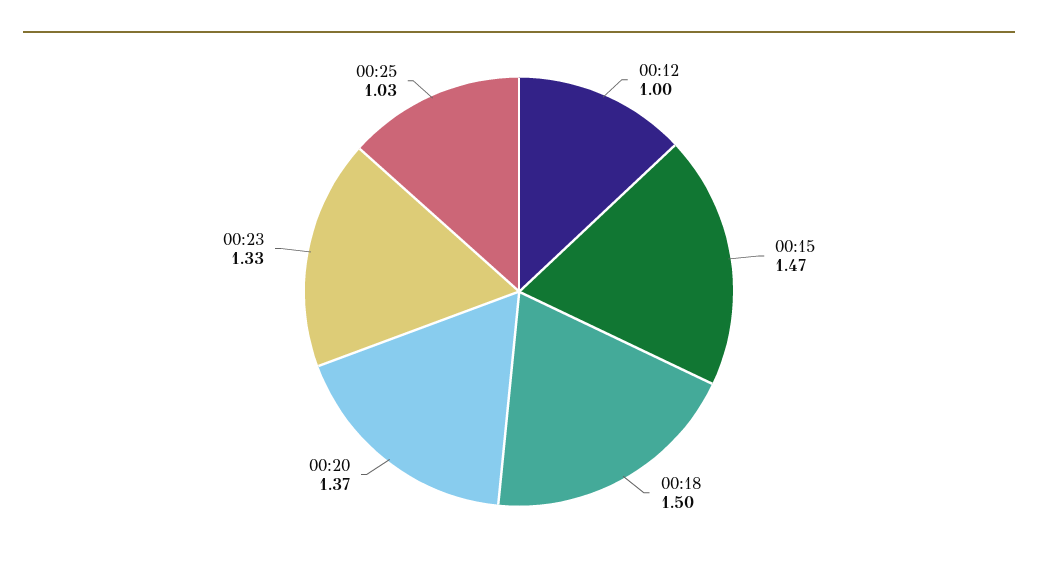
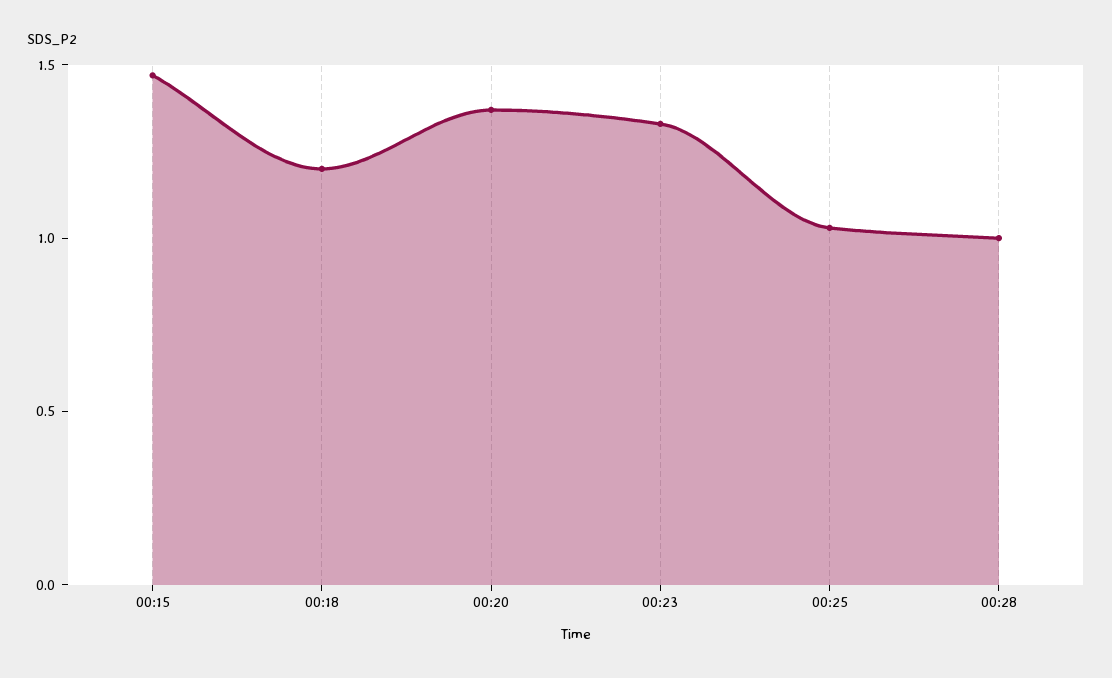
00:12: 1 -> none
00:18: 1.5 -> 1.2
00:28: none -> 1

